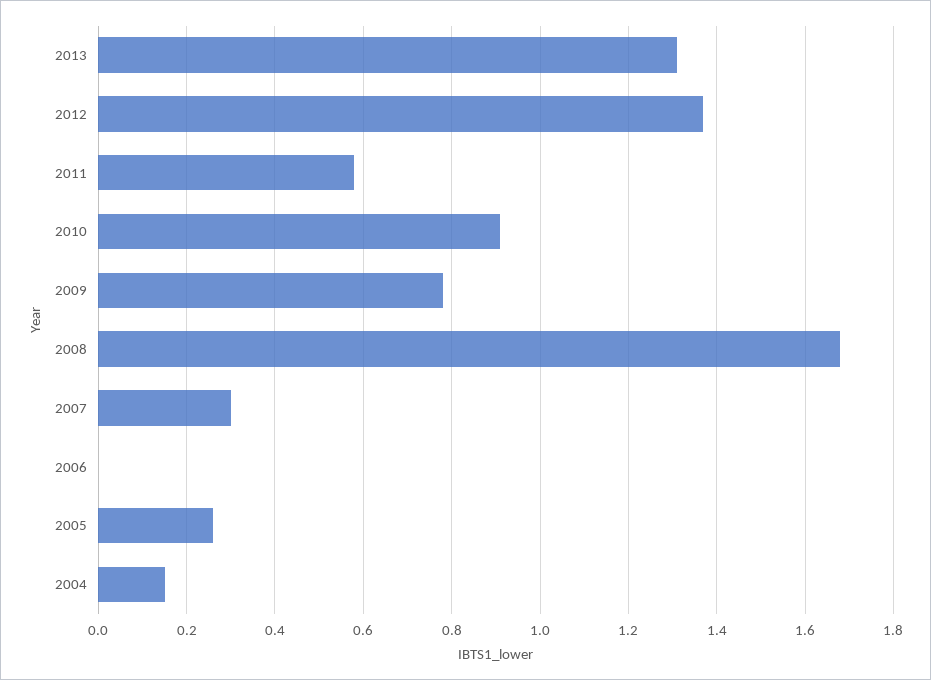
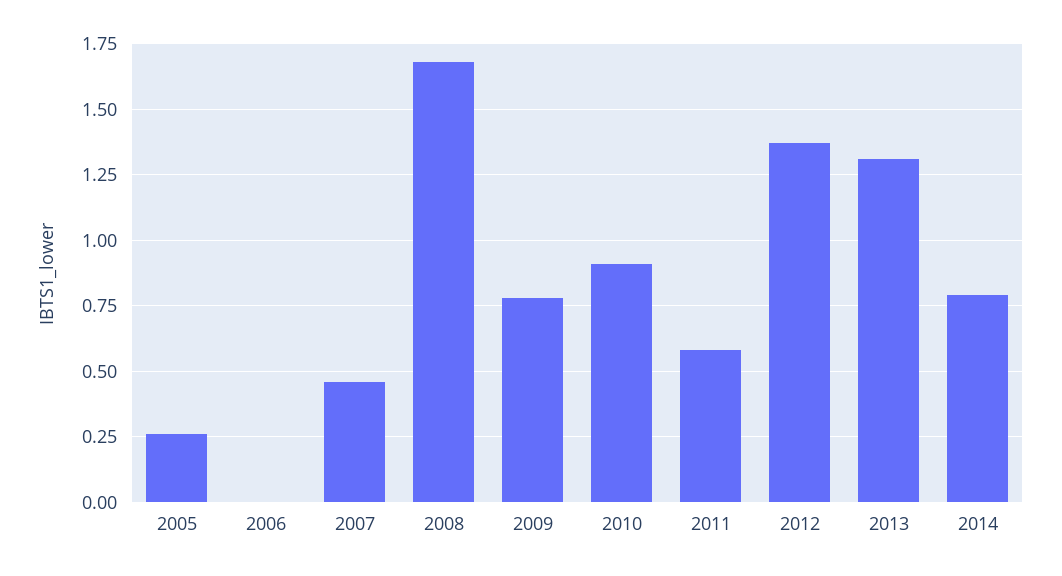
2007: 0.3 -> 0.45
2004: 0.15 -> none
2014: none -> 0.8

